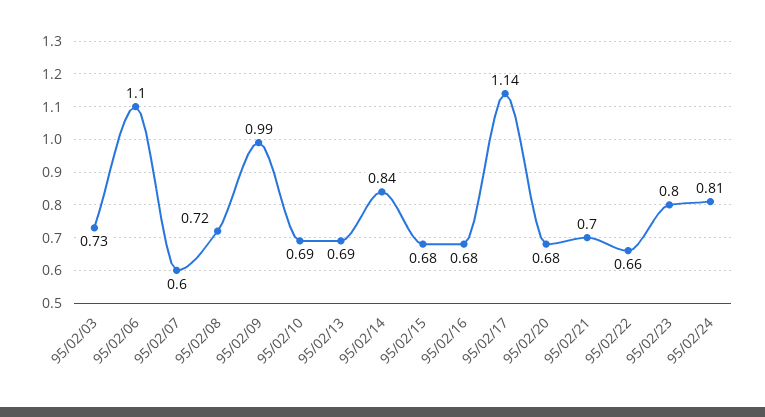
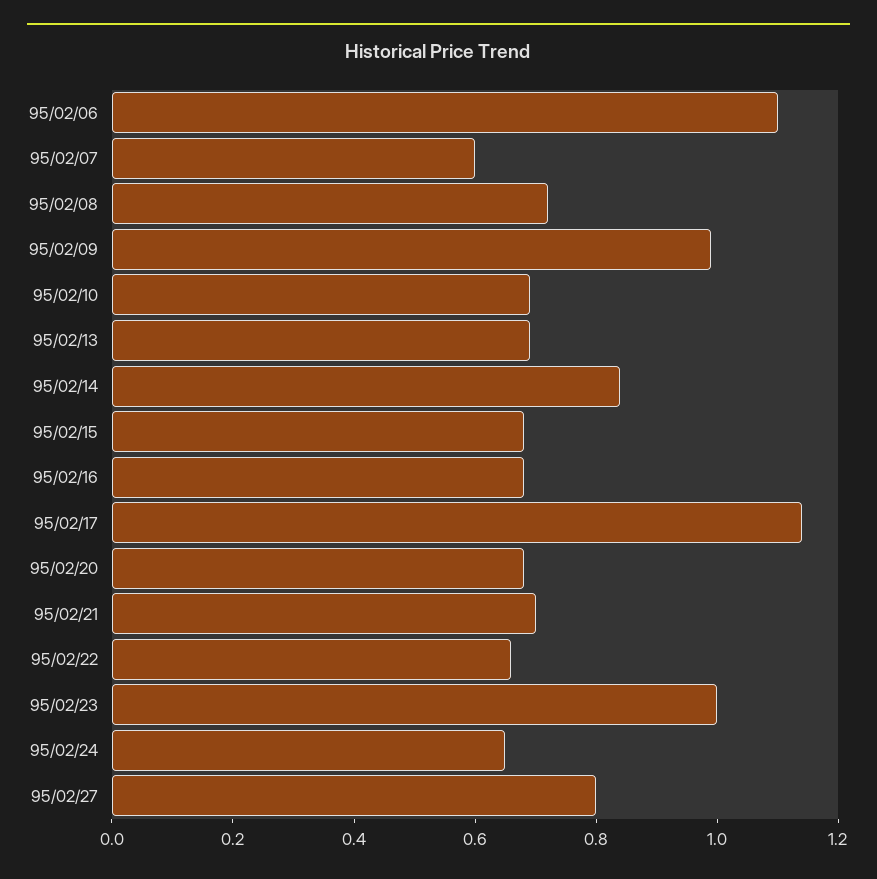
95/02/03: 0.73 -> none
95/02/23: 0.8 -> 1
95/02/24: 0.81 -> 0.65
95/02/27: none -> 0.8

